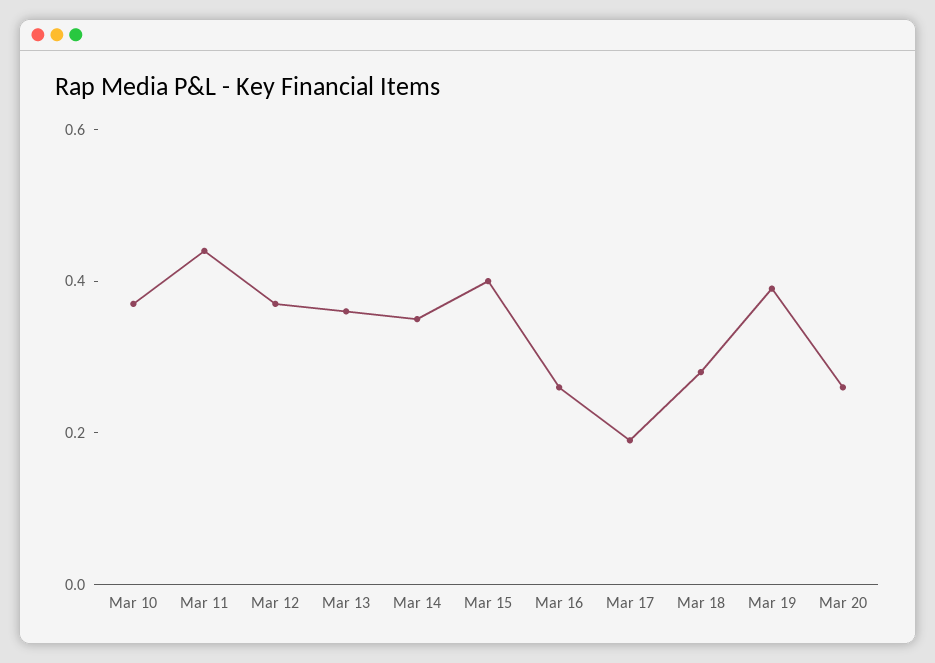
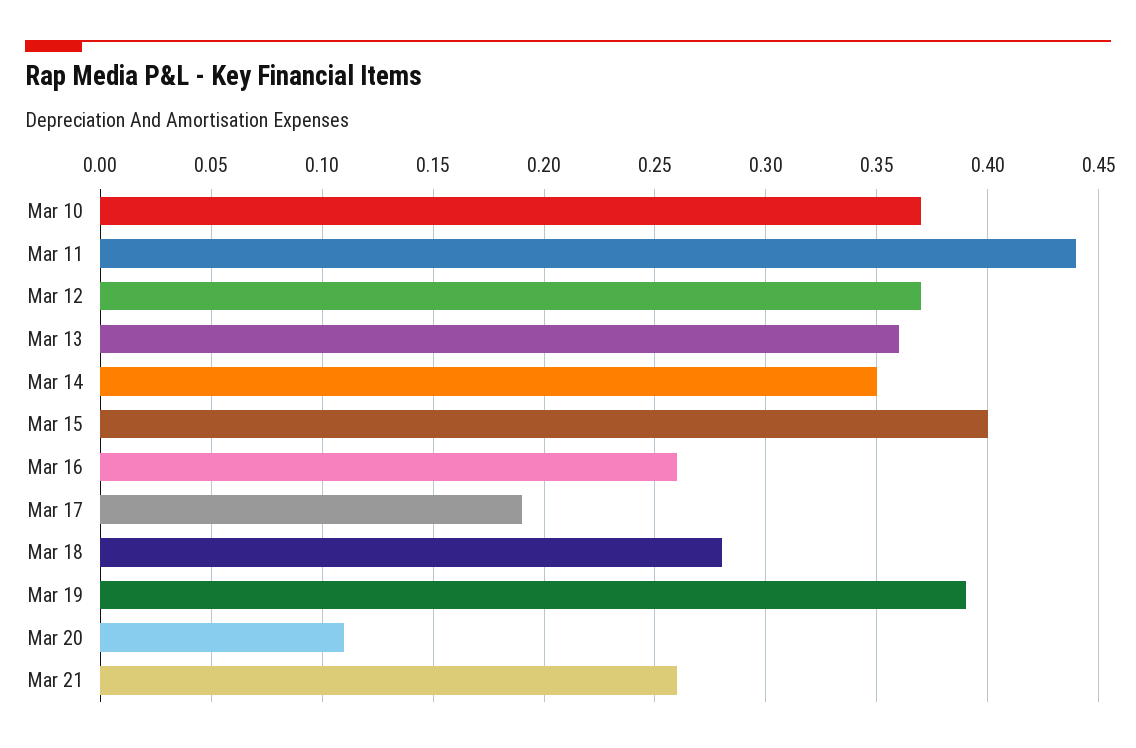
Mar 20: 0.25 -> 0.11
Mar 21: none -> 0.26

